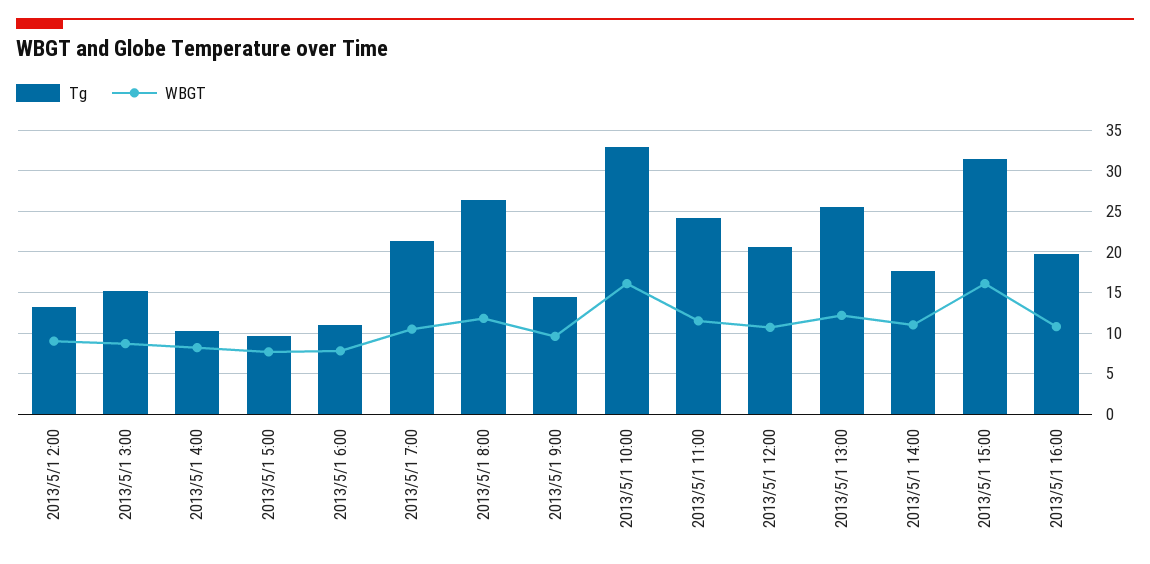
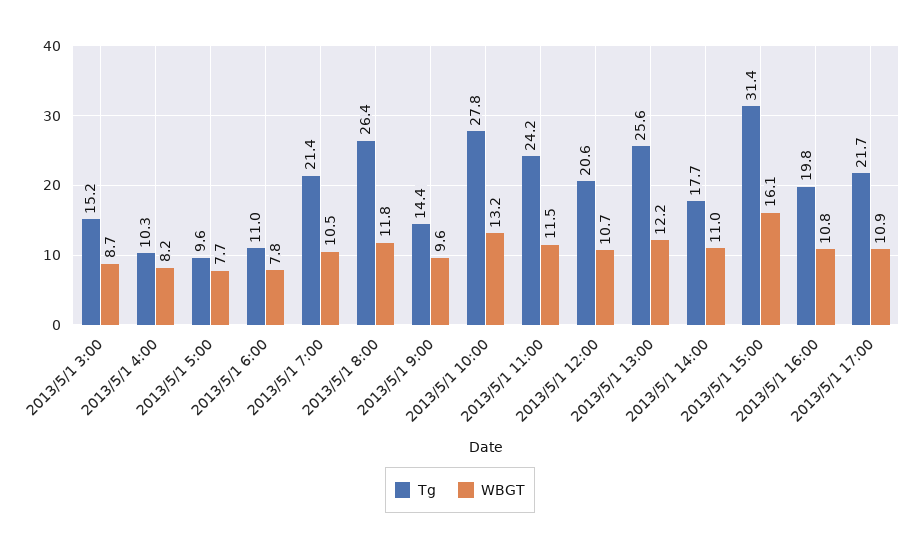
Tg, 2013/5/1 2:00: 13 -> none
WBGT, 2013/5/1 2:00: 9 -> none
Tg, 2013/5/1 10:00: 33 -> 27.8
WBGT, 2013/5/1 10:00: 16 -> 13.2
Tg, 2013/5/1 17:00: none -> 21.7
WBGT, 2013/5/1 17:00: none -> 10.9

